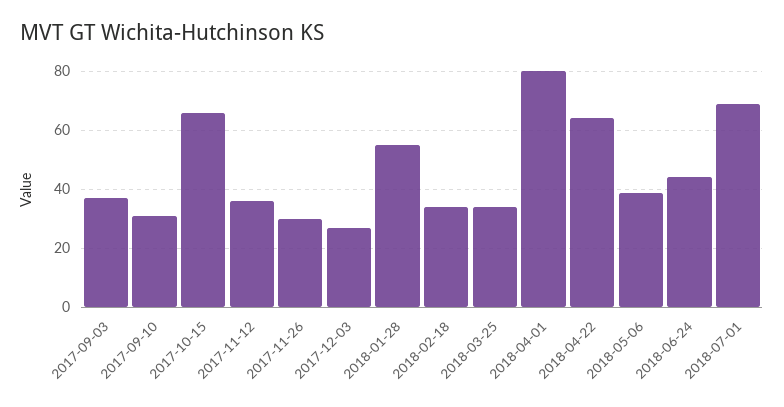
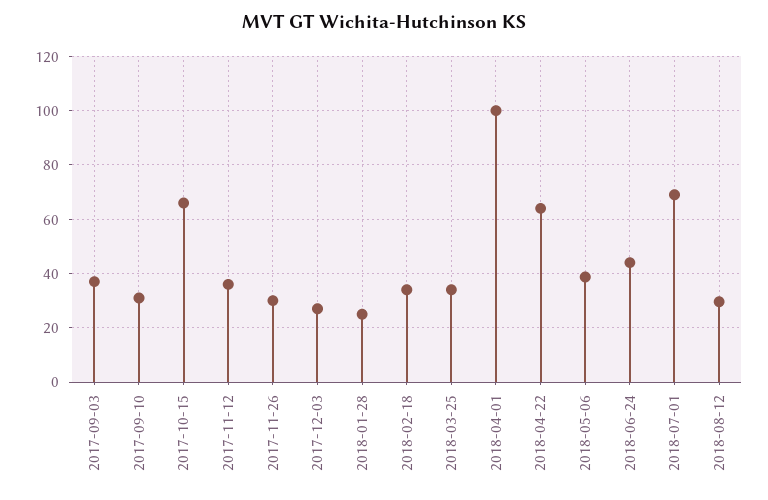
2018-01-28: 55 -> 25
2018-04-01: 80 -> 100
2018-08-12: none -> 30

